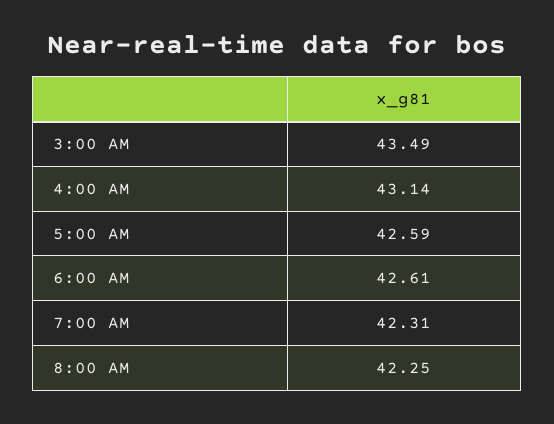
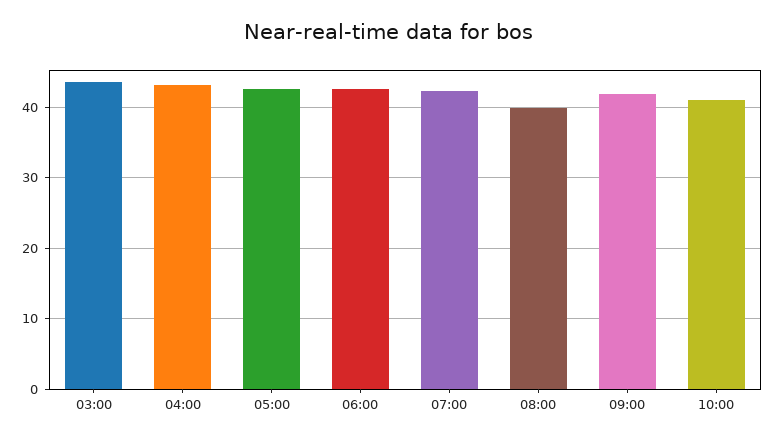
8:00 AM: 42.25 -> 40
09:00: none -> 42
10:00: none -> 41

